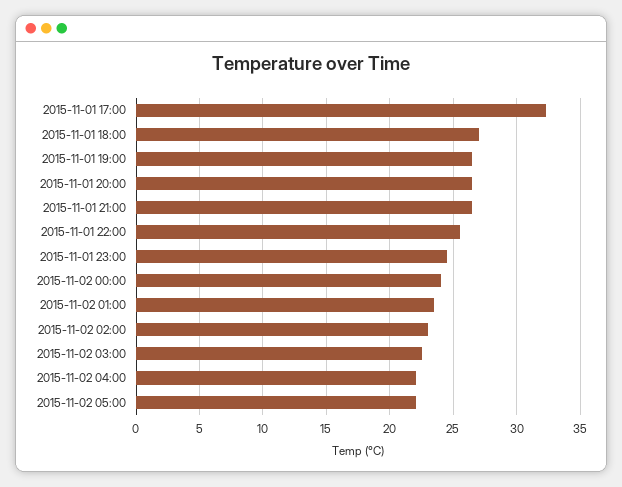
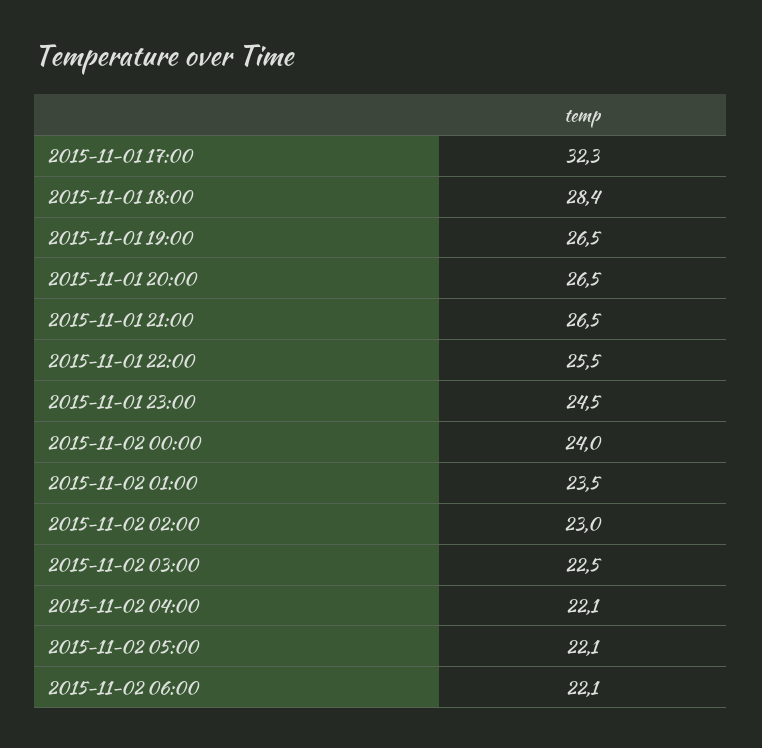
2015-11-01 18:00: 27 -> 28.4
2015-11-02 06:00: none -> 22.1

